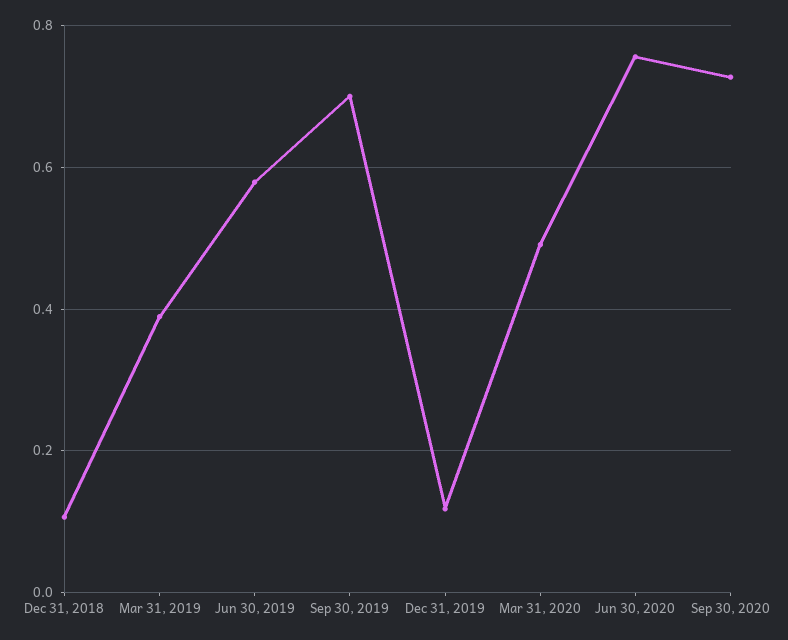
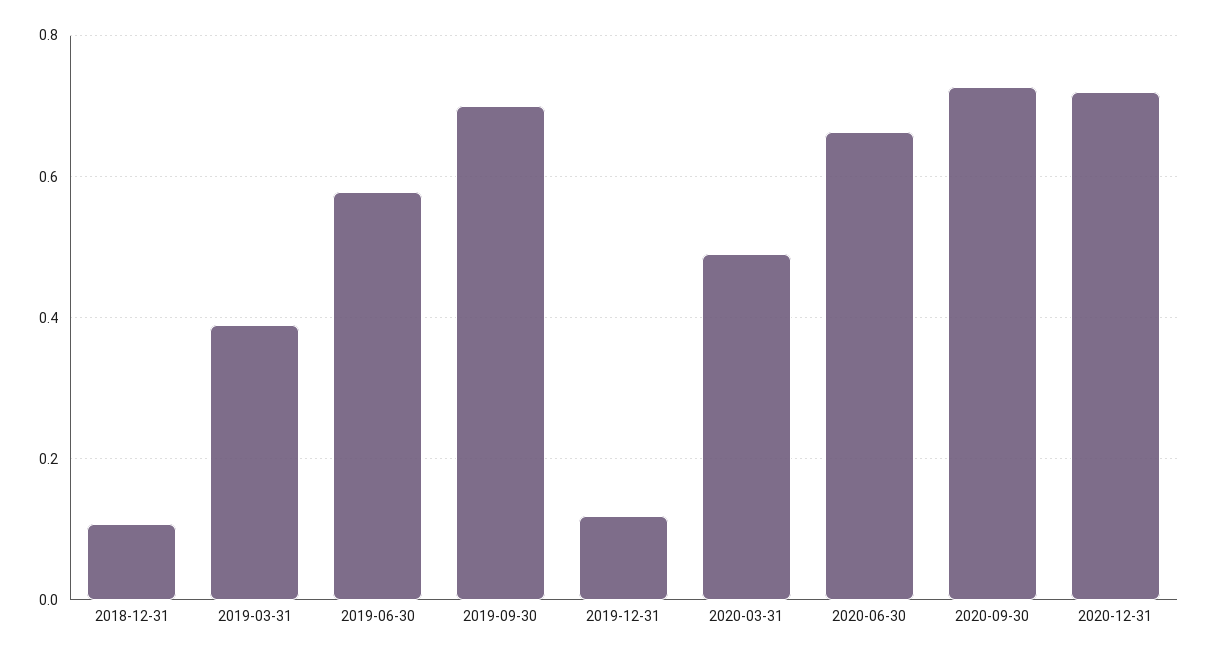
Jun 30, 2020: 0.76 -> 0.66
2020-12-31: none -> 0.72

